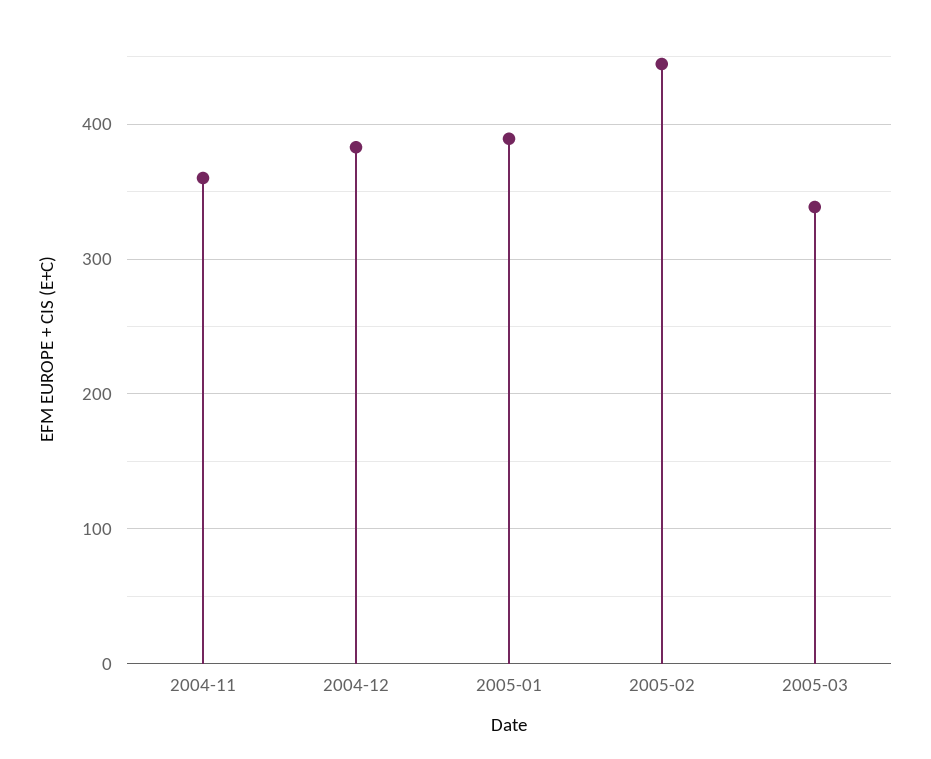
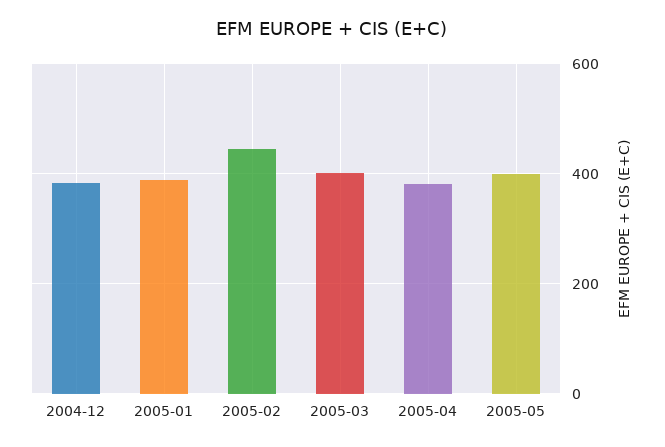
2004-11: 360 -> none
2005-03: 340 -> 400
2005-04: none -> 380
2005-05: none -> 400

